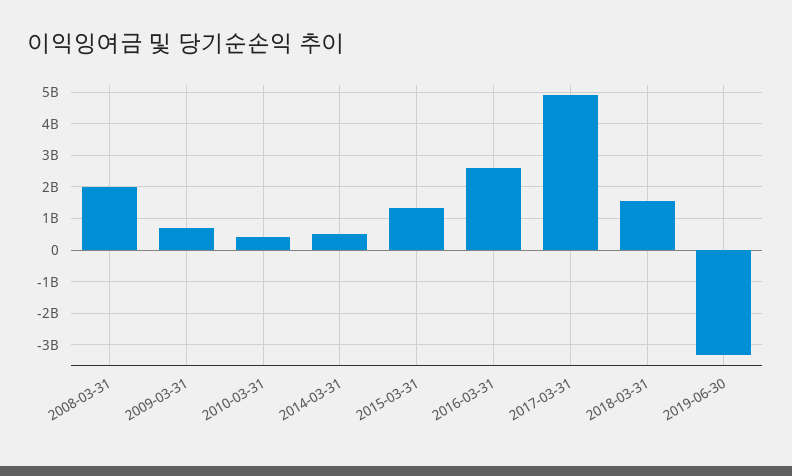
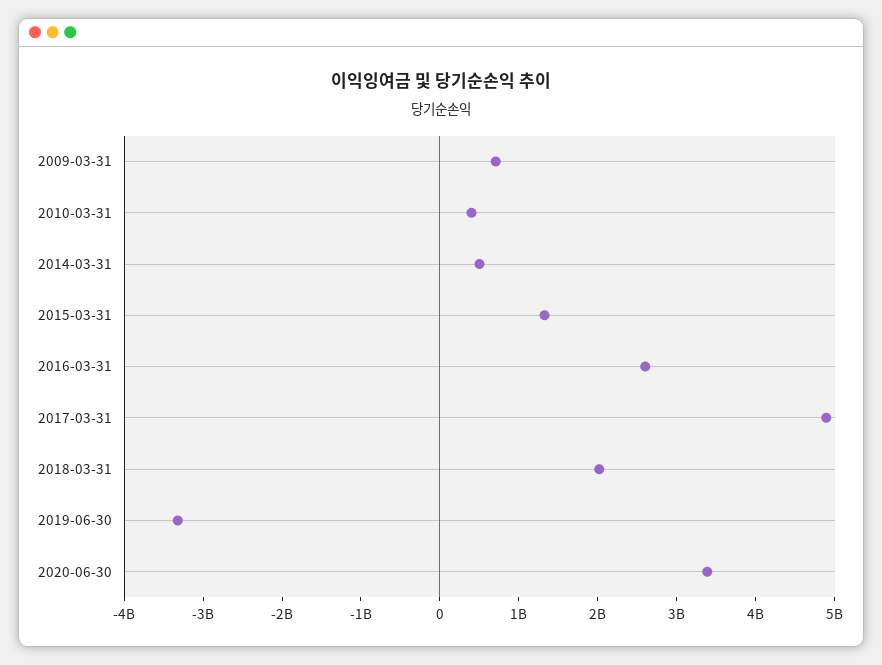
2008-03-31: 2000000000 -> none
2018-03-31: 1600000000 -> 2000000000
2020-06-30: none -> 3400000000

